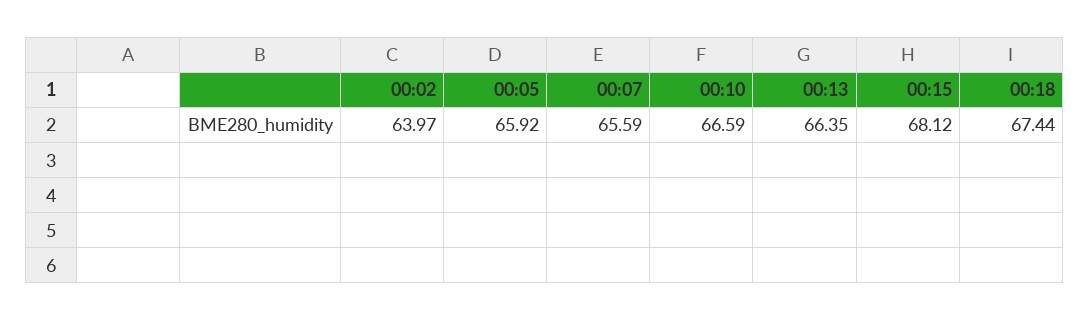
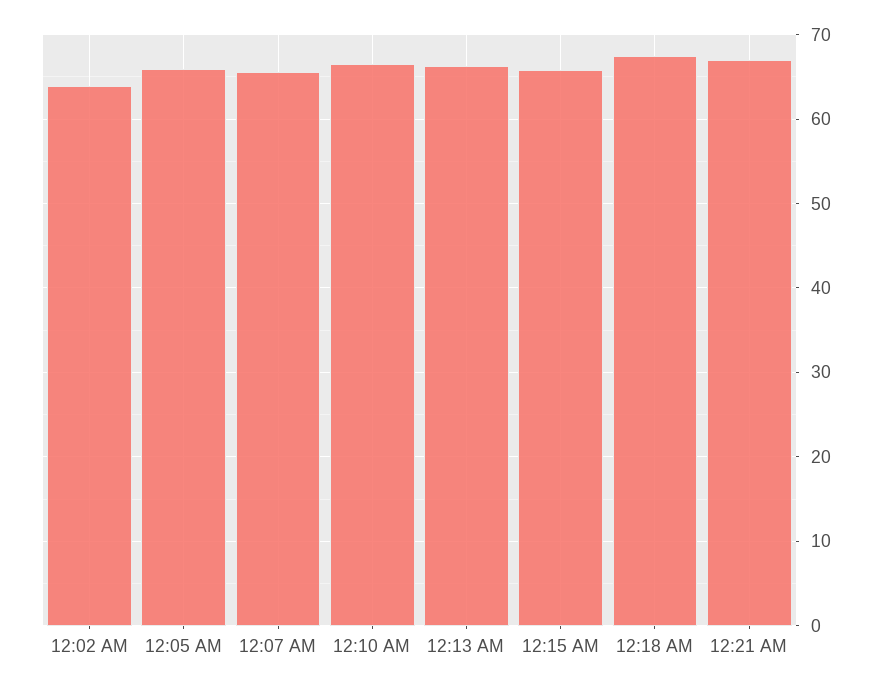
00:15: 68.12 -> 66
12:21 AM: none -> 67

